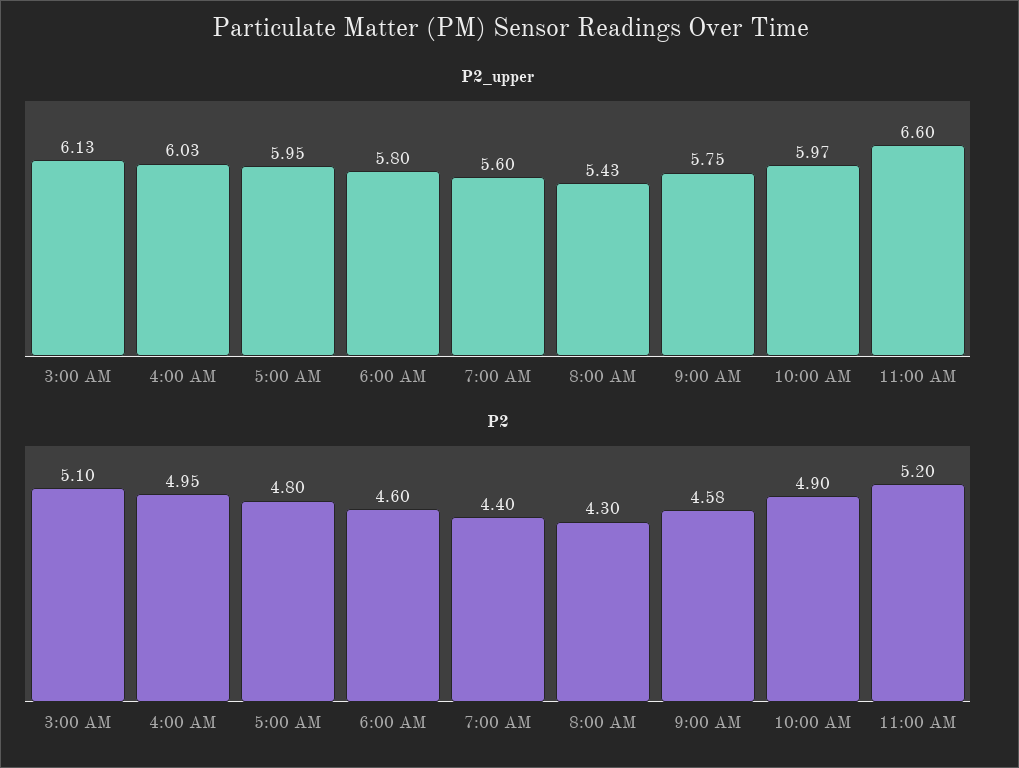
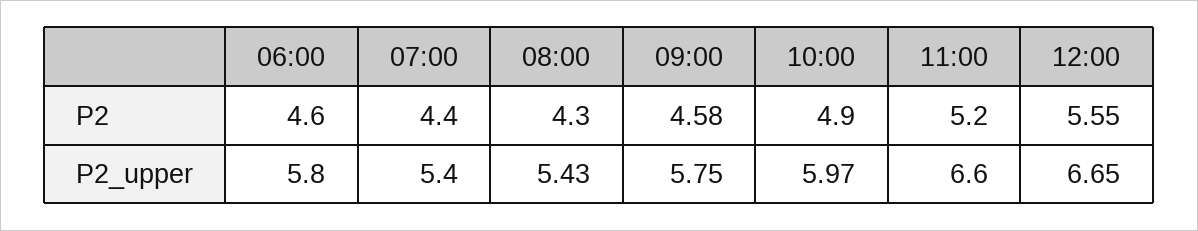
P2_upper, 3:00 AM: 6.13 -> none
P2_upper, 4:00 AM: 6.03 -> none
P2_upper, 5:00 AM: 5.95 -> none
P2_upper, 7:00 AM: 5.6 -> 5.4
P2, 3:00 AM: 5.1 -> none
P2, 4:00 AM: 4.95 -> none
P2, 5:00 AM: 4.8 -> none
P2, 12:00: none -> 5.55
P2_upper, 12:00: none -> 6.65

